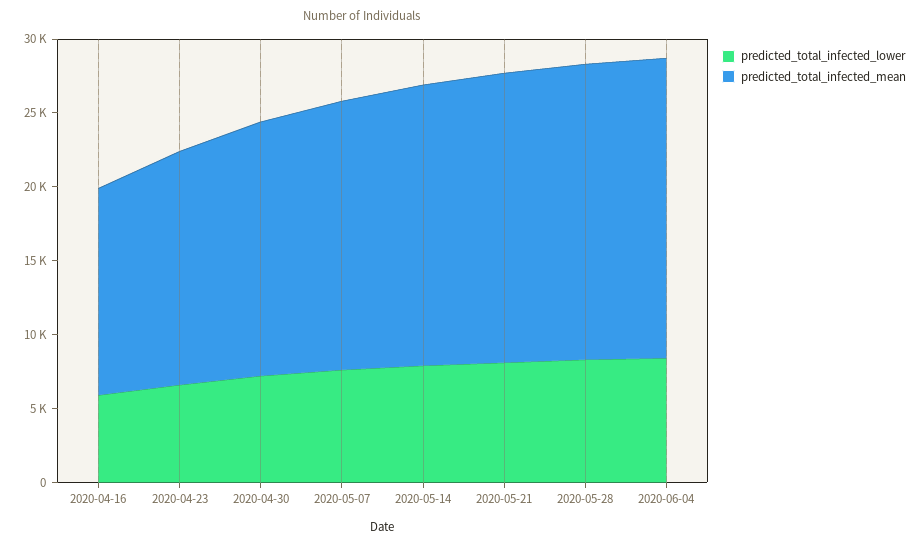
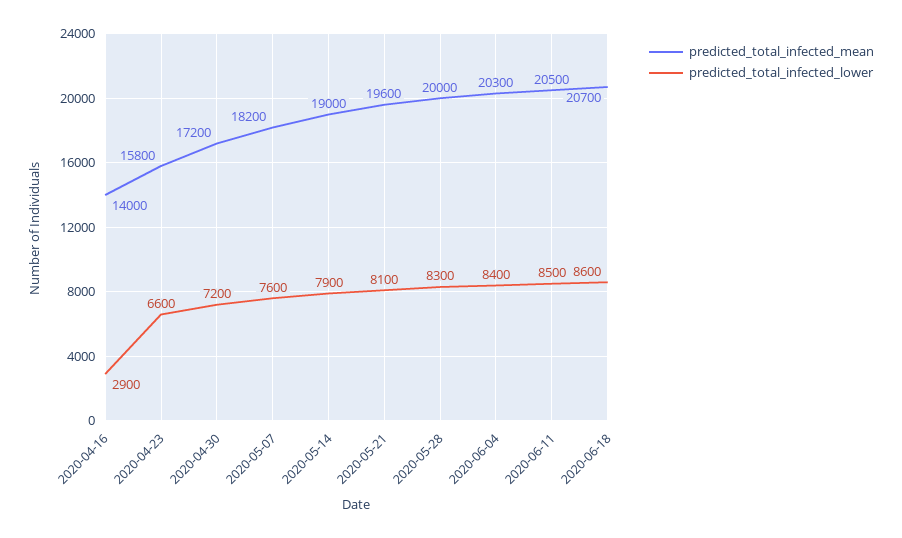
predicted_total_infected_lower, 2020-04-16: 6000 -> 2900
predicted_total_infected_mean, 2020-06-11: none -> 20500
predicted_total_infected_lower, 2020-06-11: none -> 8500
predicted_total_infected_mean, 2020-06-18: none -> 20700
predicted_total_infected_lower, 2020-06-18: none -> 8600

